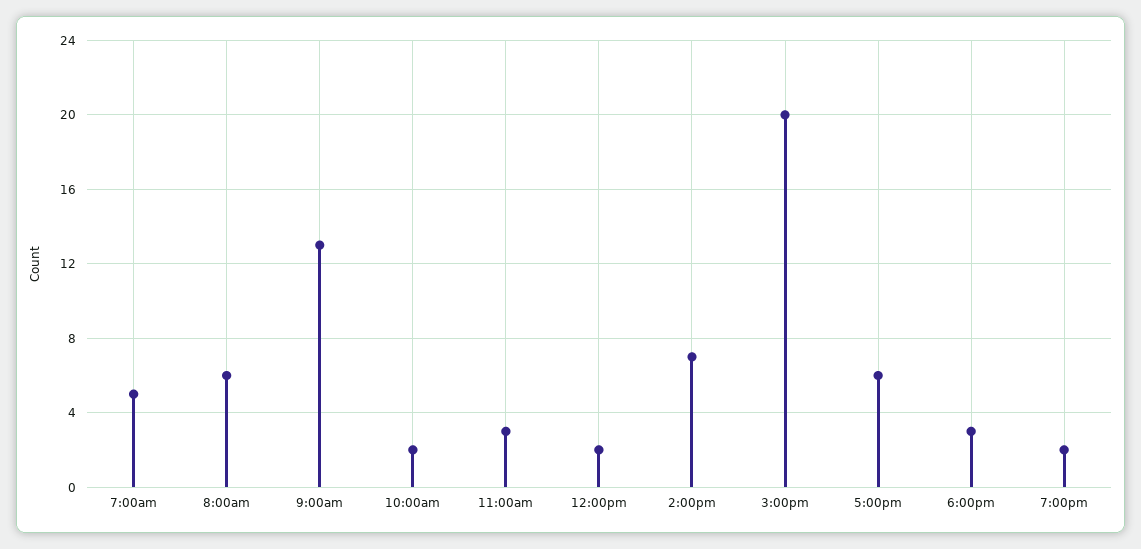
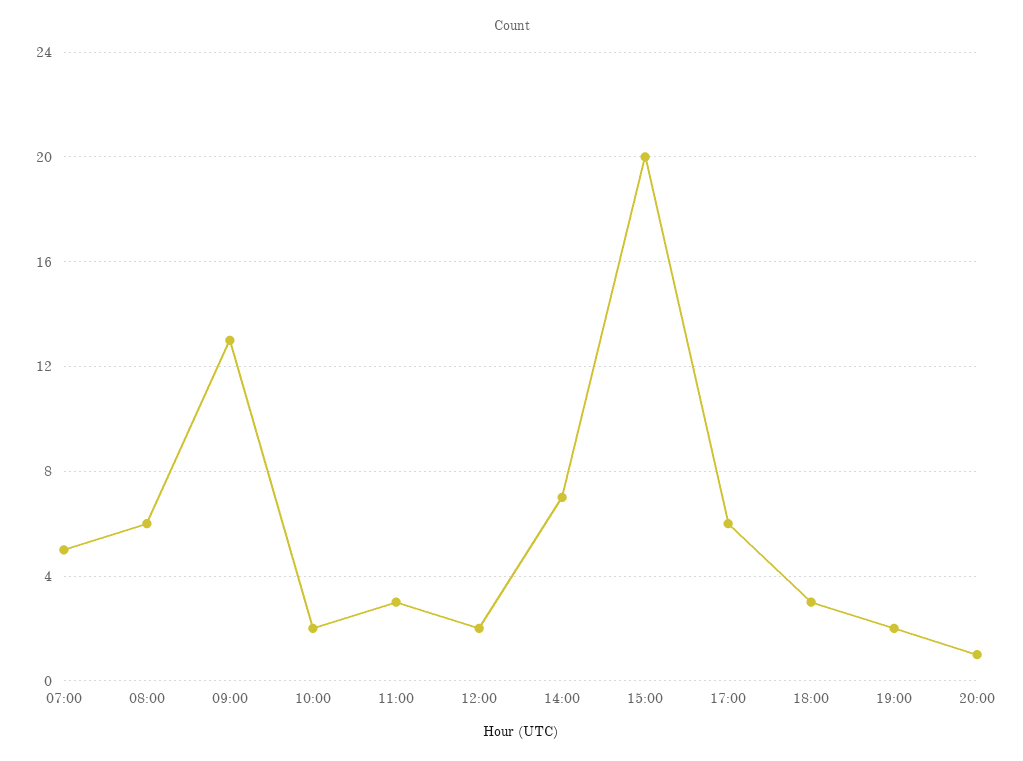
20:00: none -> 1

